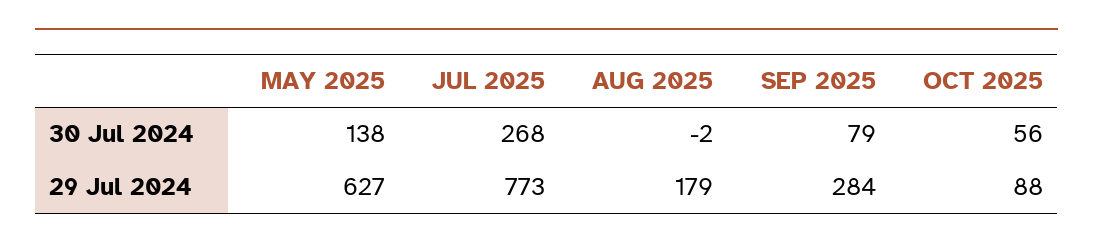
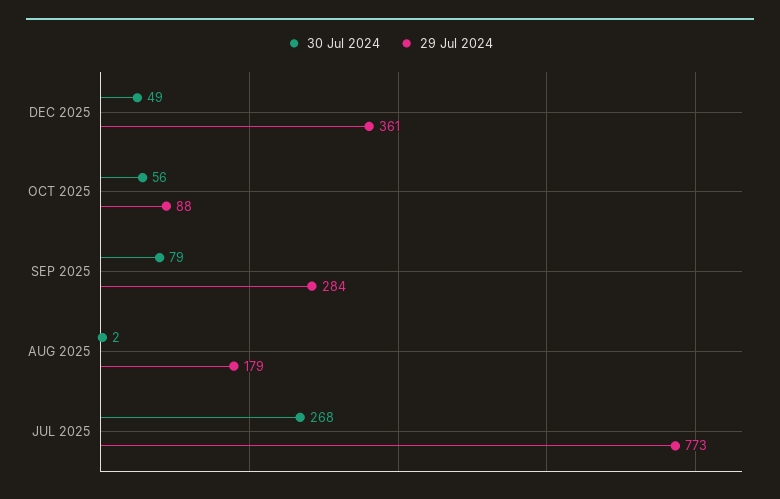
30 Jul 2024, MAY 2025: 138 -> none
30 Jul 2024, AUG 2025: -2 -> 2
29 Jul 2024, MAY 2025: 627 -> none
30 Jul 2024, DEC 2025: none -> 49
29 Jul 2024, DEC 2025: none -> 361

